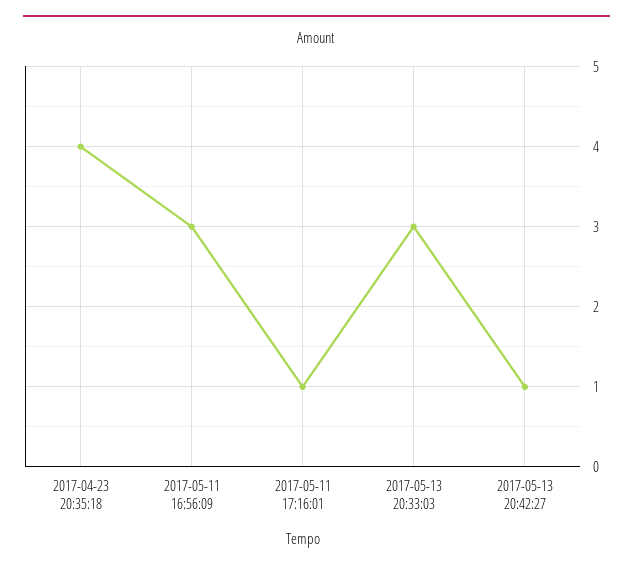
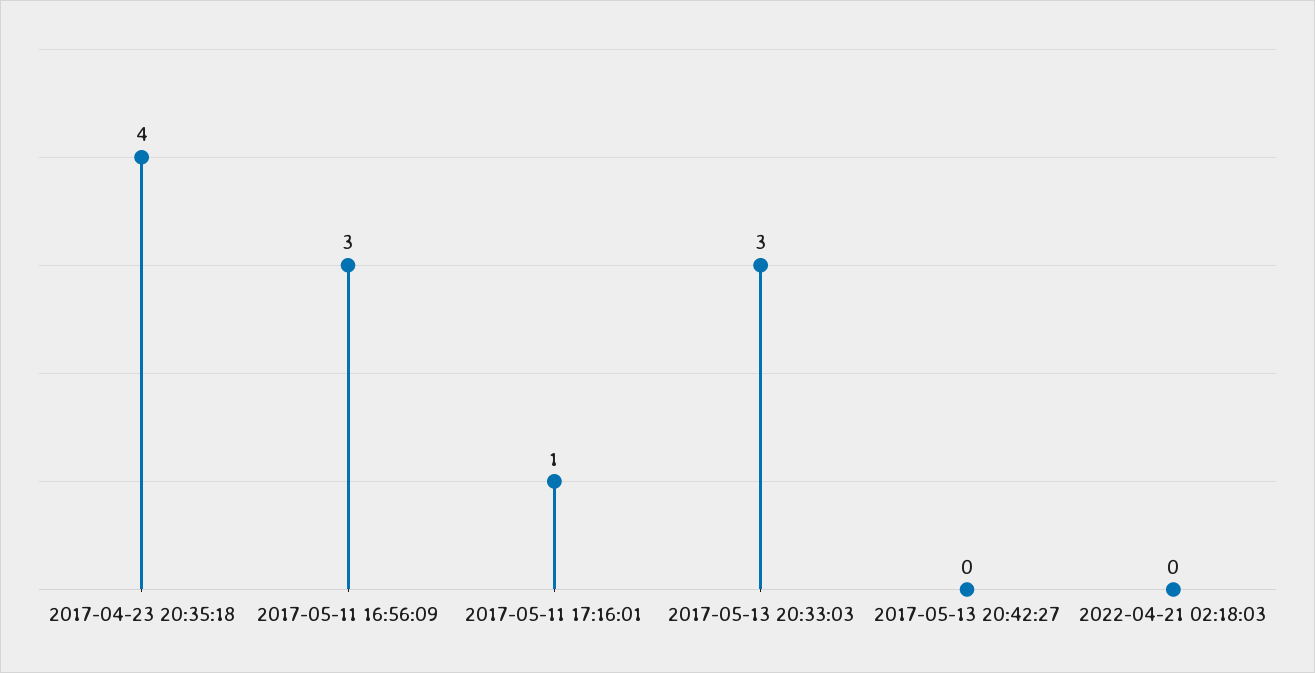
2017-05-13 20:42:27: 1 -> 0
2022-04-21 02:18:03: none -> 0

